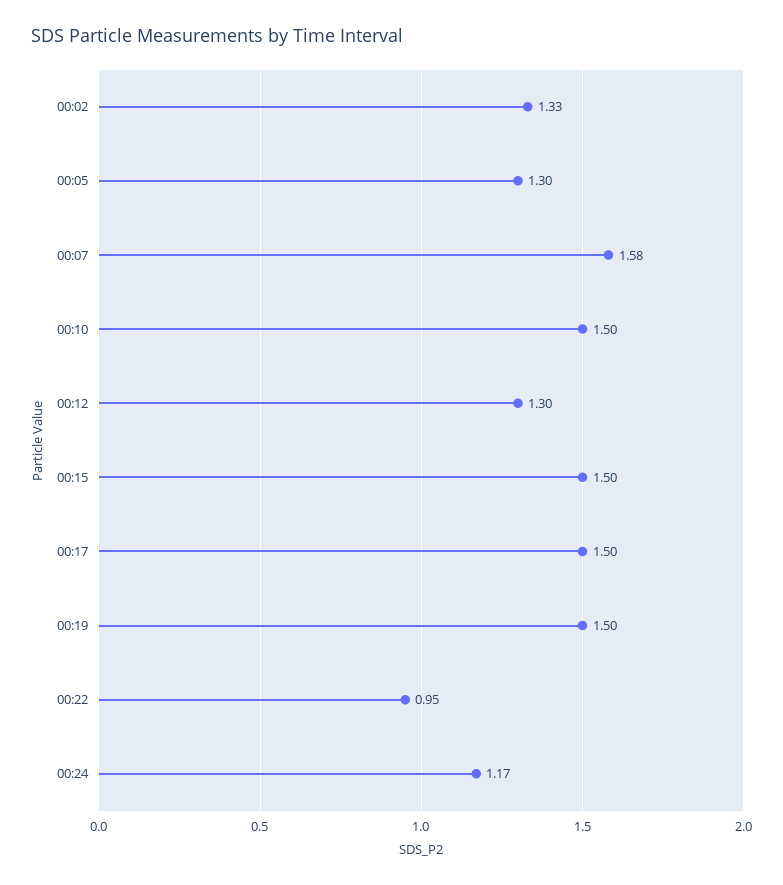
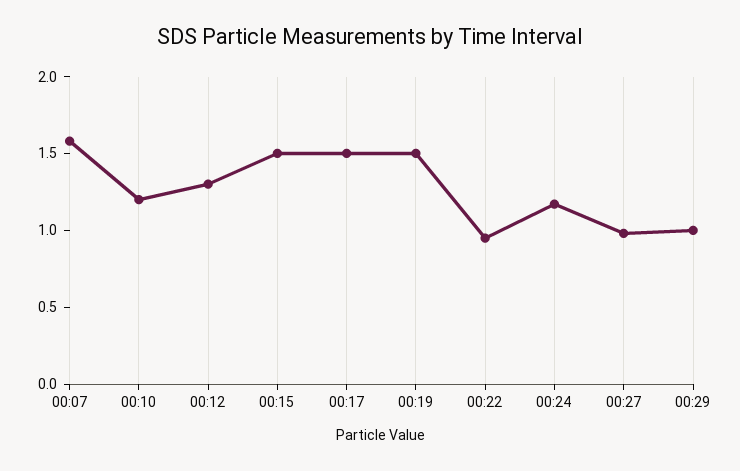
00:02: 1.33 -> none
00:05: 1.3 -> none
00:10: 1.5 -> 1.2
00:27: none -> 1
00:29: none -> 1

